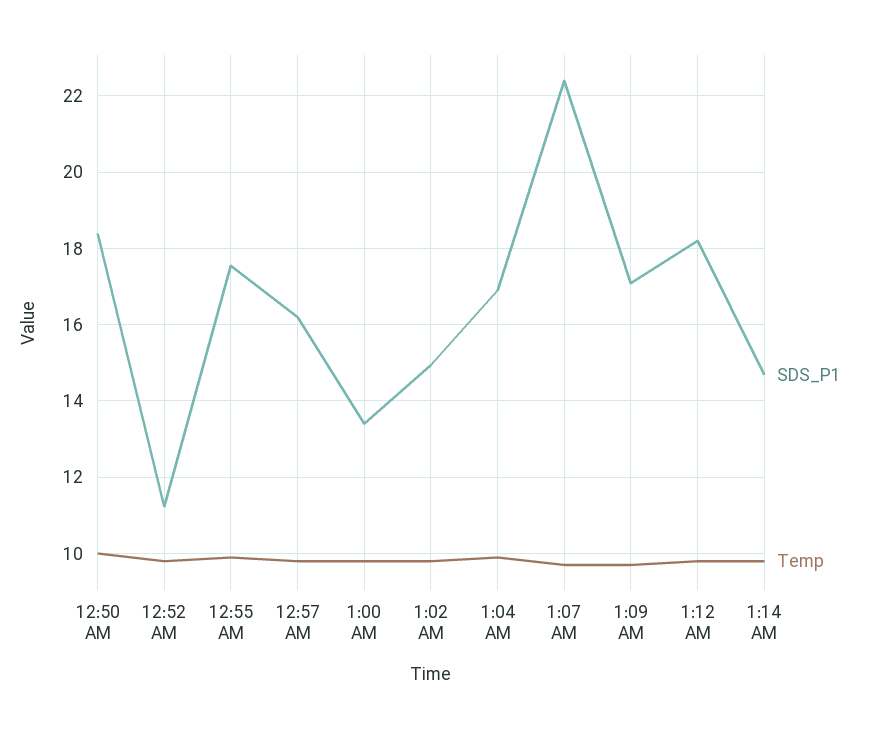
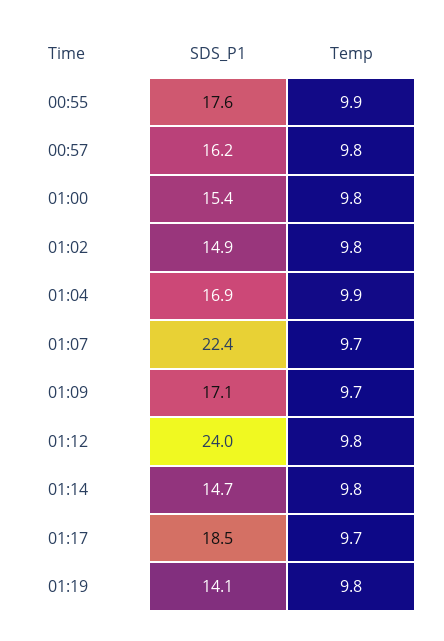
SDS_P1, 12:50 AM: 18.4 -> none
Temp, 12:50 AM: 10 -> none
SDS_P1, 12:52 AM: 11.2 -> none
Temp, 12:52 AM: 9.8 -> none
SDS_P1, 1:00 AM: 13.4 -> 15.4
SDS_P1, 1:12 AM: 18.2 -> 24
SDS_P1, 01:17: none -> 18.5
Temp, 01:17: none -> 9.7
SDS_P1, 01:19: none -> 14.1
Temp, 01:19: none -> 9.8

